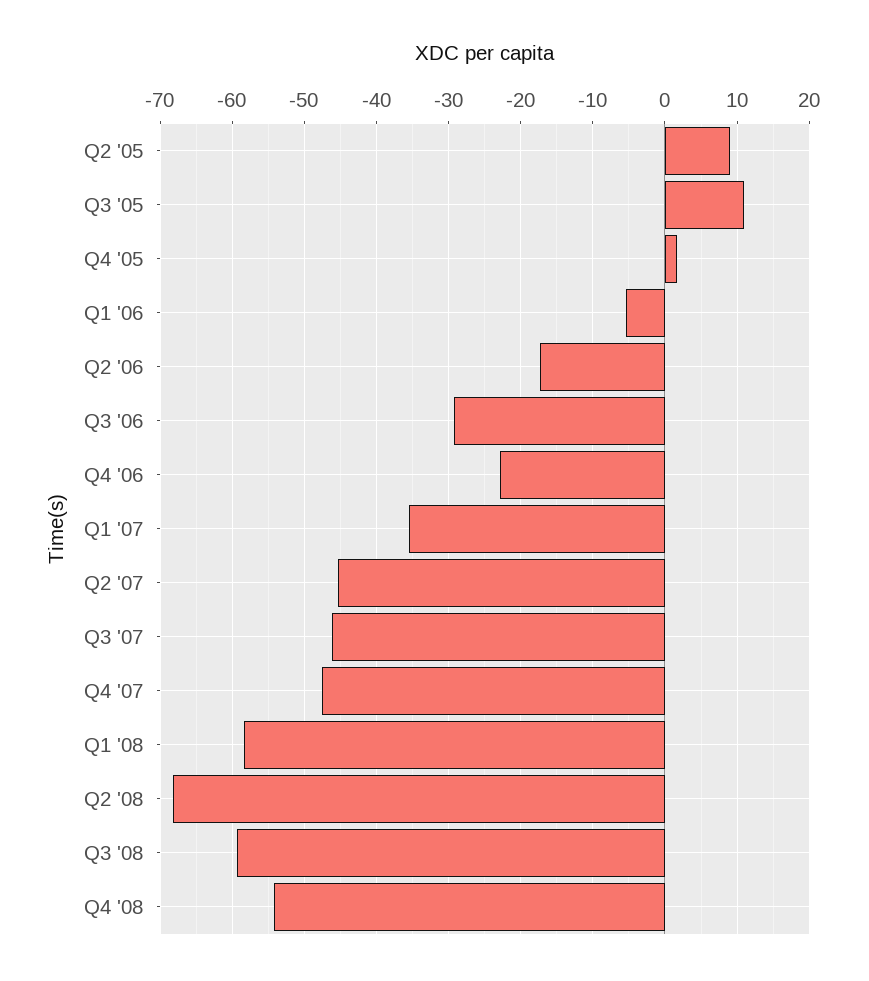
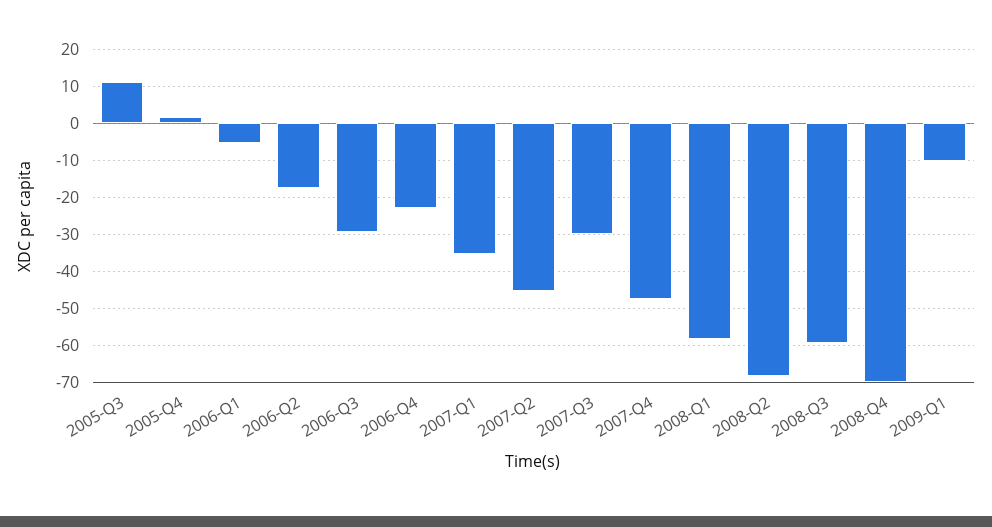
Q2 '05: 9 -> none
Q3 '07: -46 -> -30
Q4 '08: -54 -> -70
2009-Q1: none -> -10

